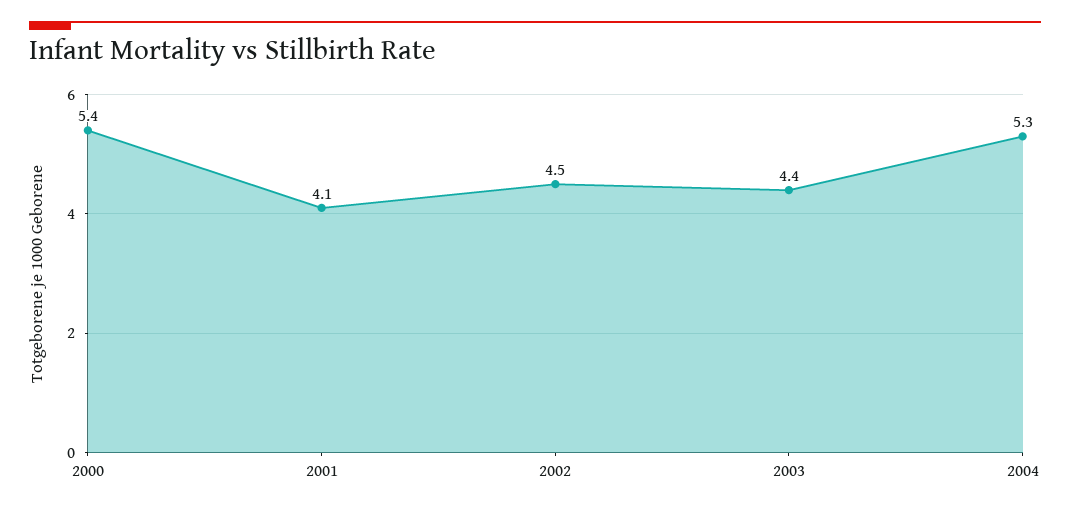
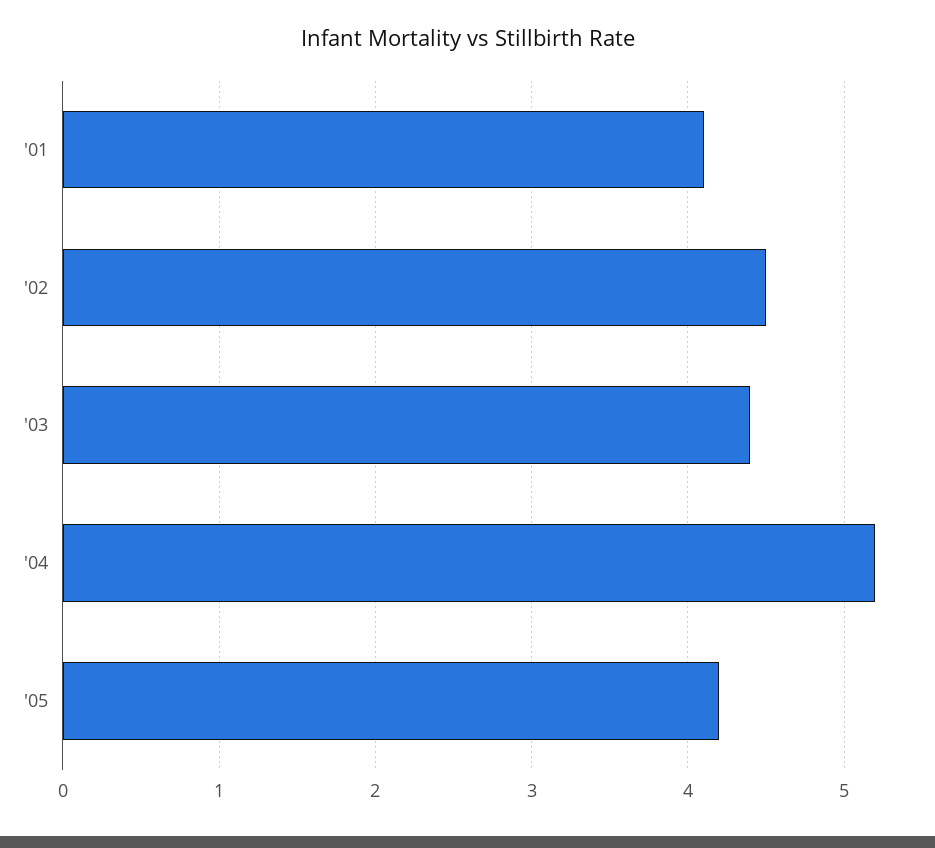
2000: 5.4 -> none
2004: 5.3 -> 5.2
'05: none -> 4.2

